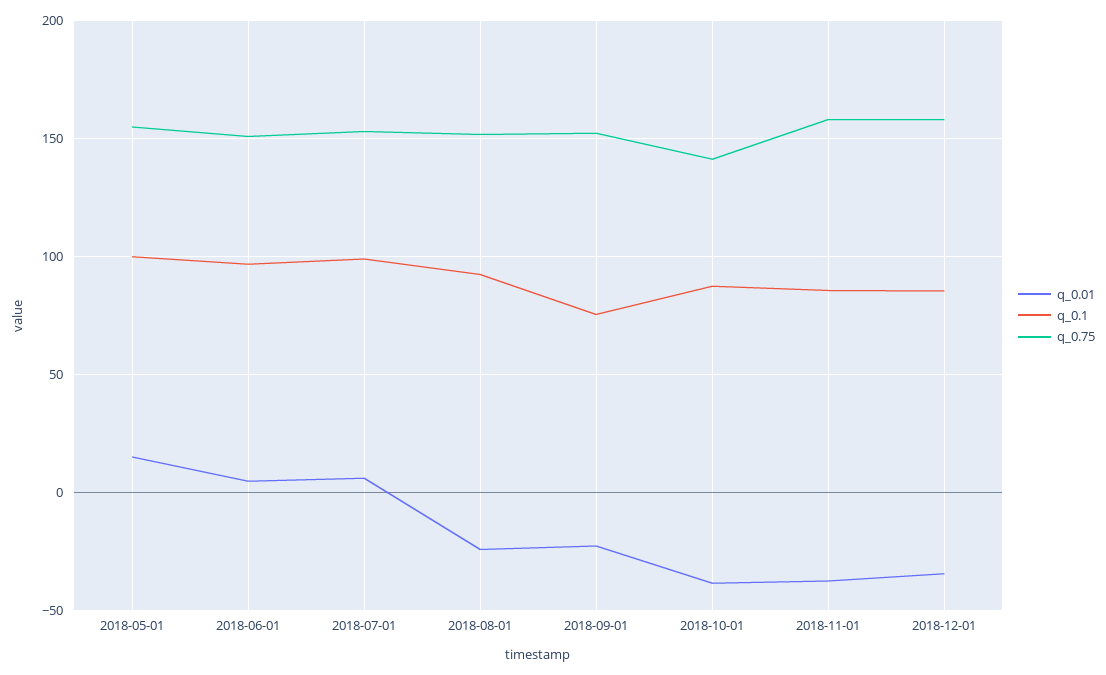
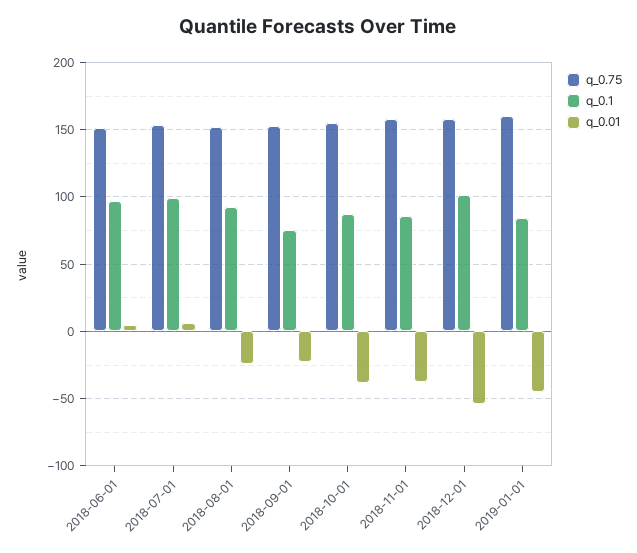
q_0.01, 2018-05-01: 15 -> none
q_0.1, 2018-05-01: 100 -> none
q_0.75, 2018-05-01: 155 -> none
q_0.75, 2018-10-01: 140 -> 155
q_0.01, 2018-12-01: -35 -> -55
q_0.1, 2018-12-01: 85 -> 100
q_0.75, 2019-01-01: none -> 160
q_0.1, 2019-01-01: none -> 85
q_0.01, 2019-01-01: none -> -45

